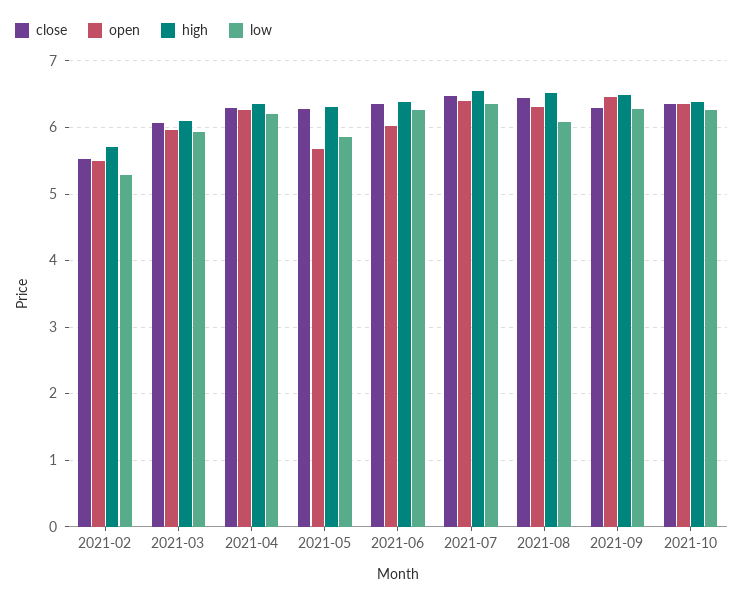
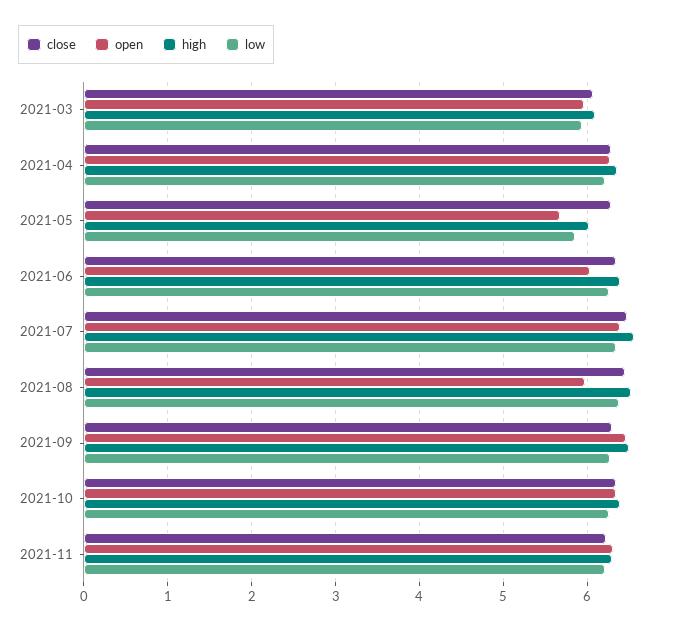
close, 2021-02: 5.5 -> none
open, 2021-02: 5.5 -> none
high, 2021-02: 5.7 -> none
low, 2021-02: 5.3 -> none
high, 2021-05: 6.3 -> 6
open, 2021-08: 6.3 -> 6
low, 2021-08: 6.1 -> 6.4
close, 2021-11: none -> 6.2
open, 2021-11: none -> 6.3
high, 2021-11: none -> 6.3
low, 2021-11: none -> 6.2

